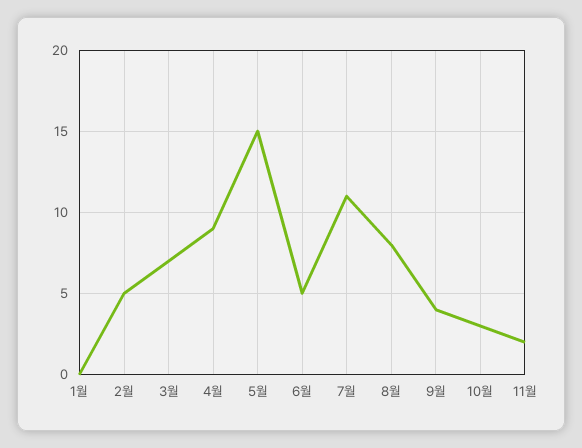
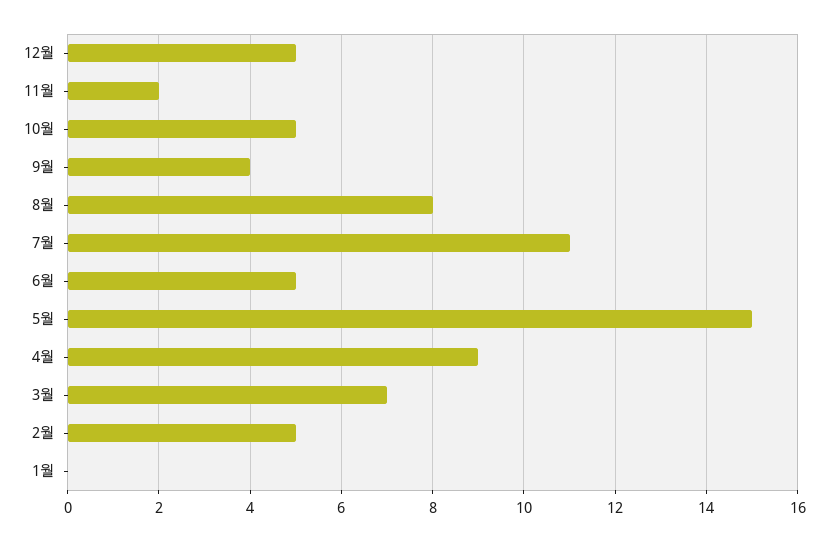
10월: 3 -> 5
12월: none -> 5

